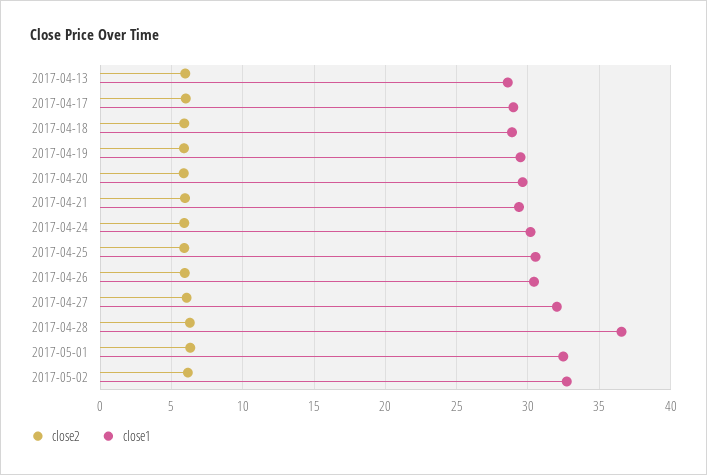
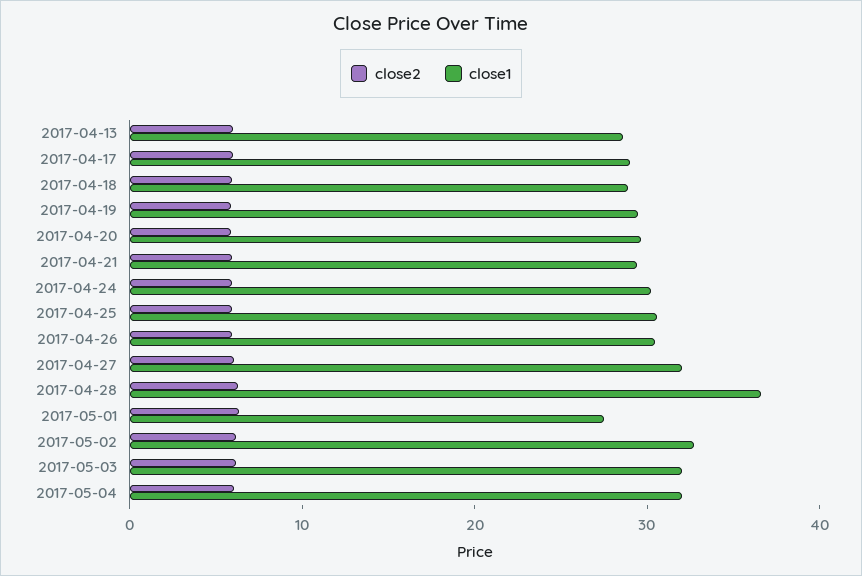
close1, 2017-05-01: 32.5 -> 28
close2, 2017-05-03: none -> 6
close1, 2017-05-03: none -> 32
close2, 2017-05-04: none -> 6
close1, 2017-05-04: none -> 32

